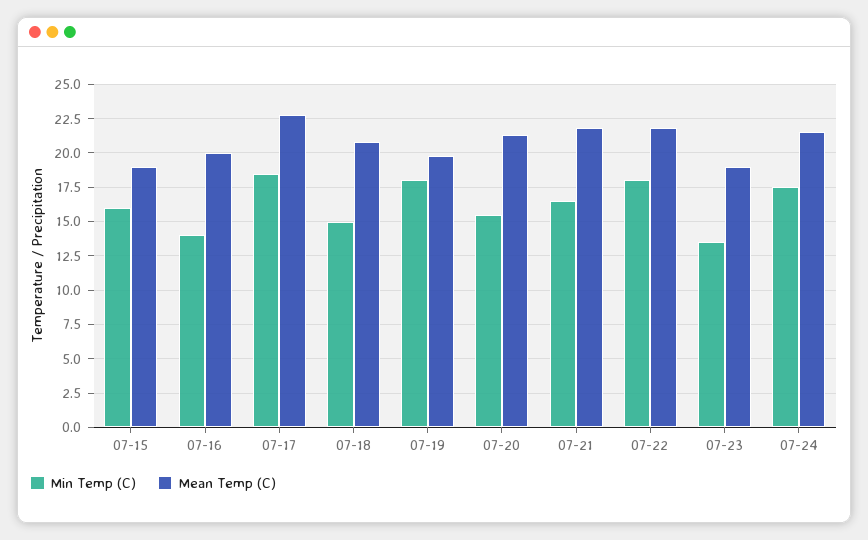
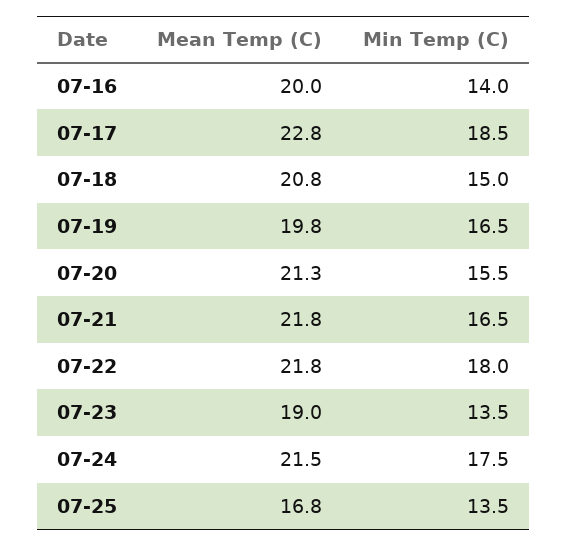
Min Temp (C), 07-15: 16 -> none
Mean Temp (C), 07-15: 19 -> none
Min Temp (C), 07-19: 18 -> 16.5
Mean Temp (C), 07-25: none -> 16.8
Min Temp (C), 07-25: none -> 13.5

